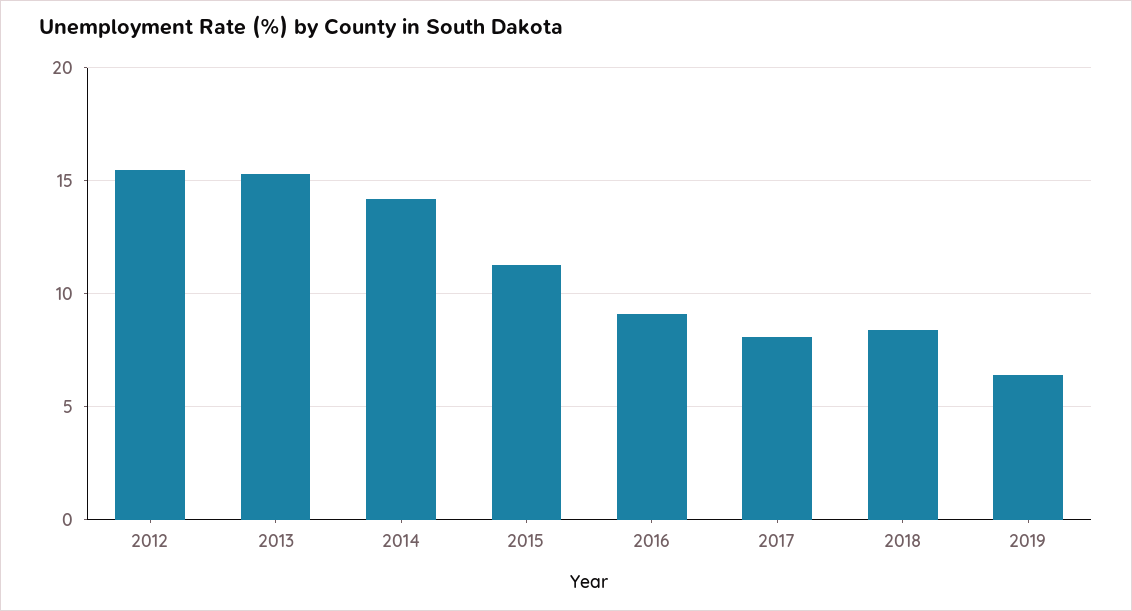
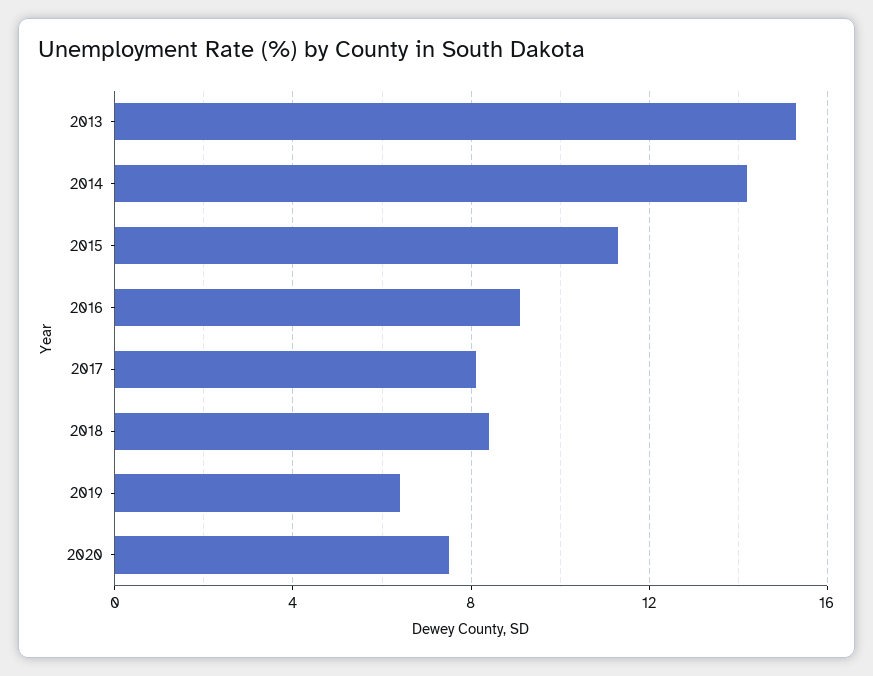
2012: 15.5 -> none
2020: none -> 7.5

